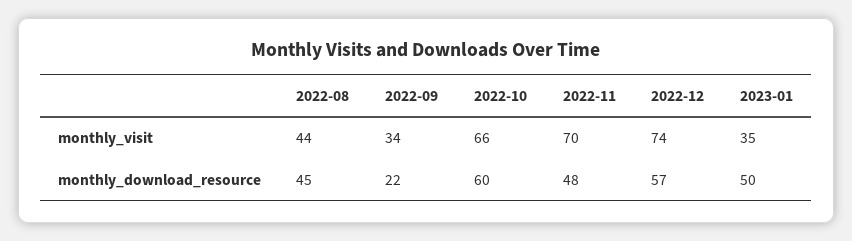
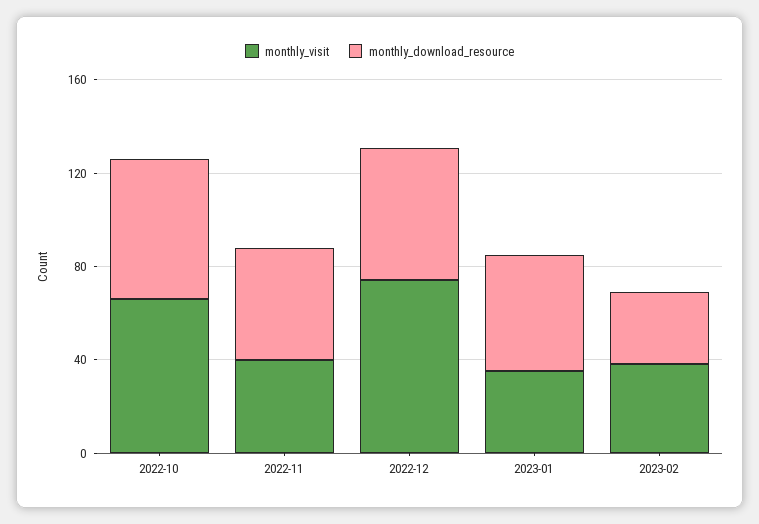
monthly_visit, 2022-08: 44 -> none
monthly_visit, 2022-09: 34 -> none
monthly_visit, 2022-11: 70 -> 40
monthly_download_resource, 2022-08: 45 -> none
monthly_download_resource, 2022-09: 22 -> none
monthly_visit, 2023-02: none -> 40
monthly_download_resource, 2023-02: none -> 30

